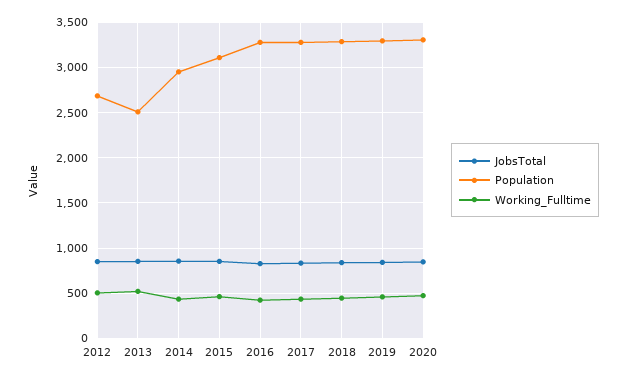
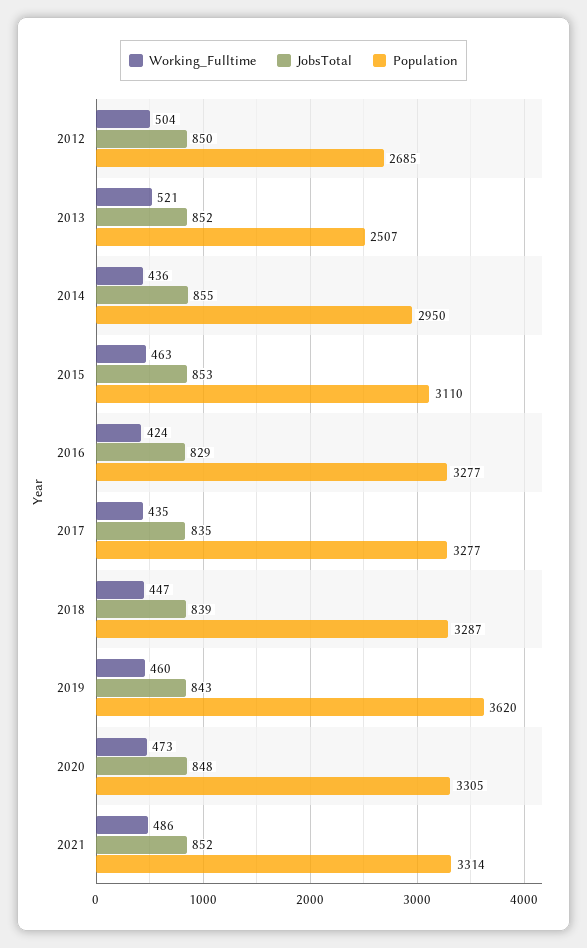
Population, 2019: 3300 -> 3620
Working_Fulltime, 2021: none -> 486
JobsTotal, 2021: none -> 852
Population, 2021: none -> 3314

